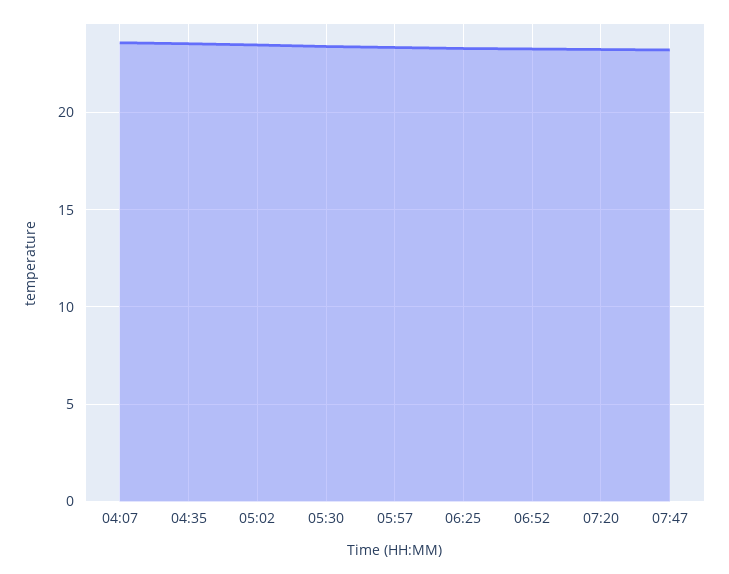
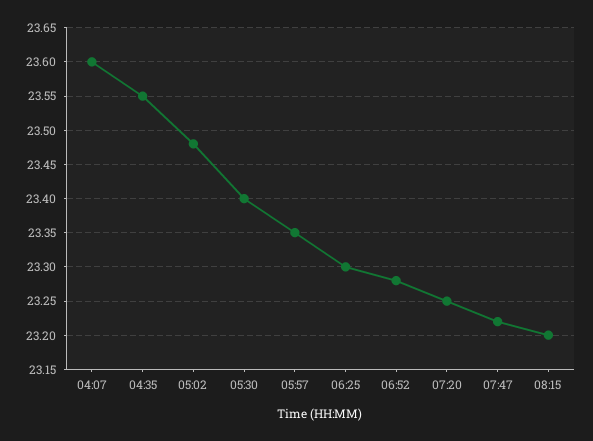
08:15: none -> 23.2

